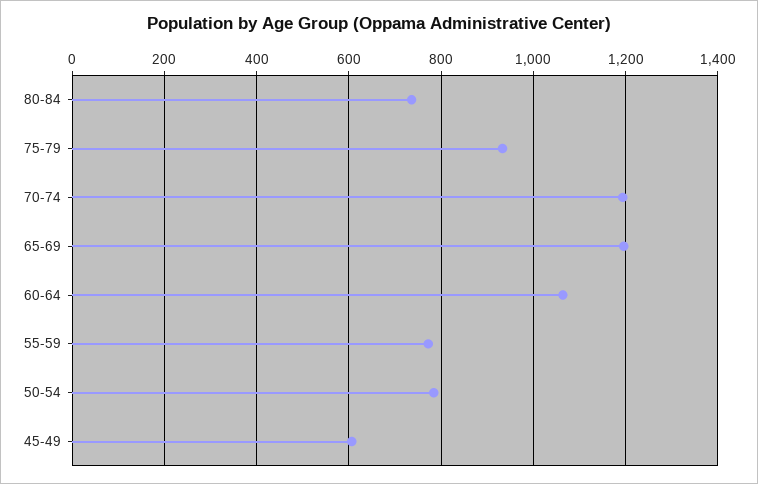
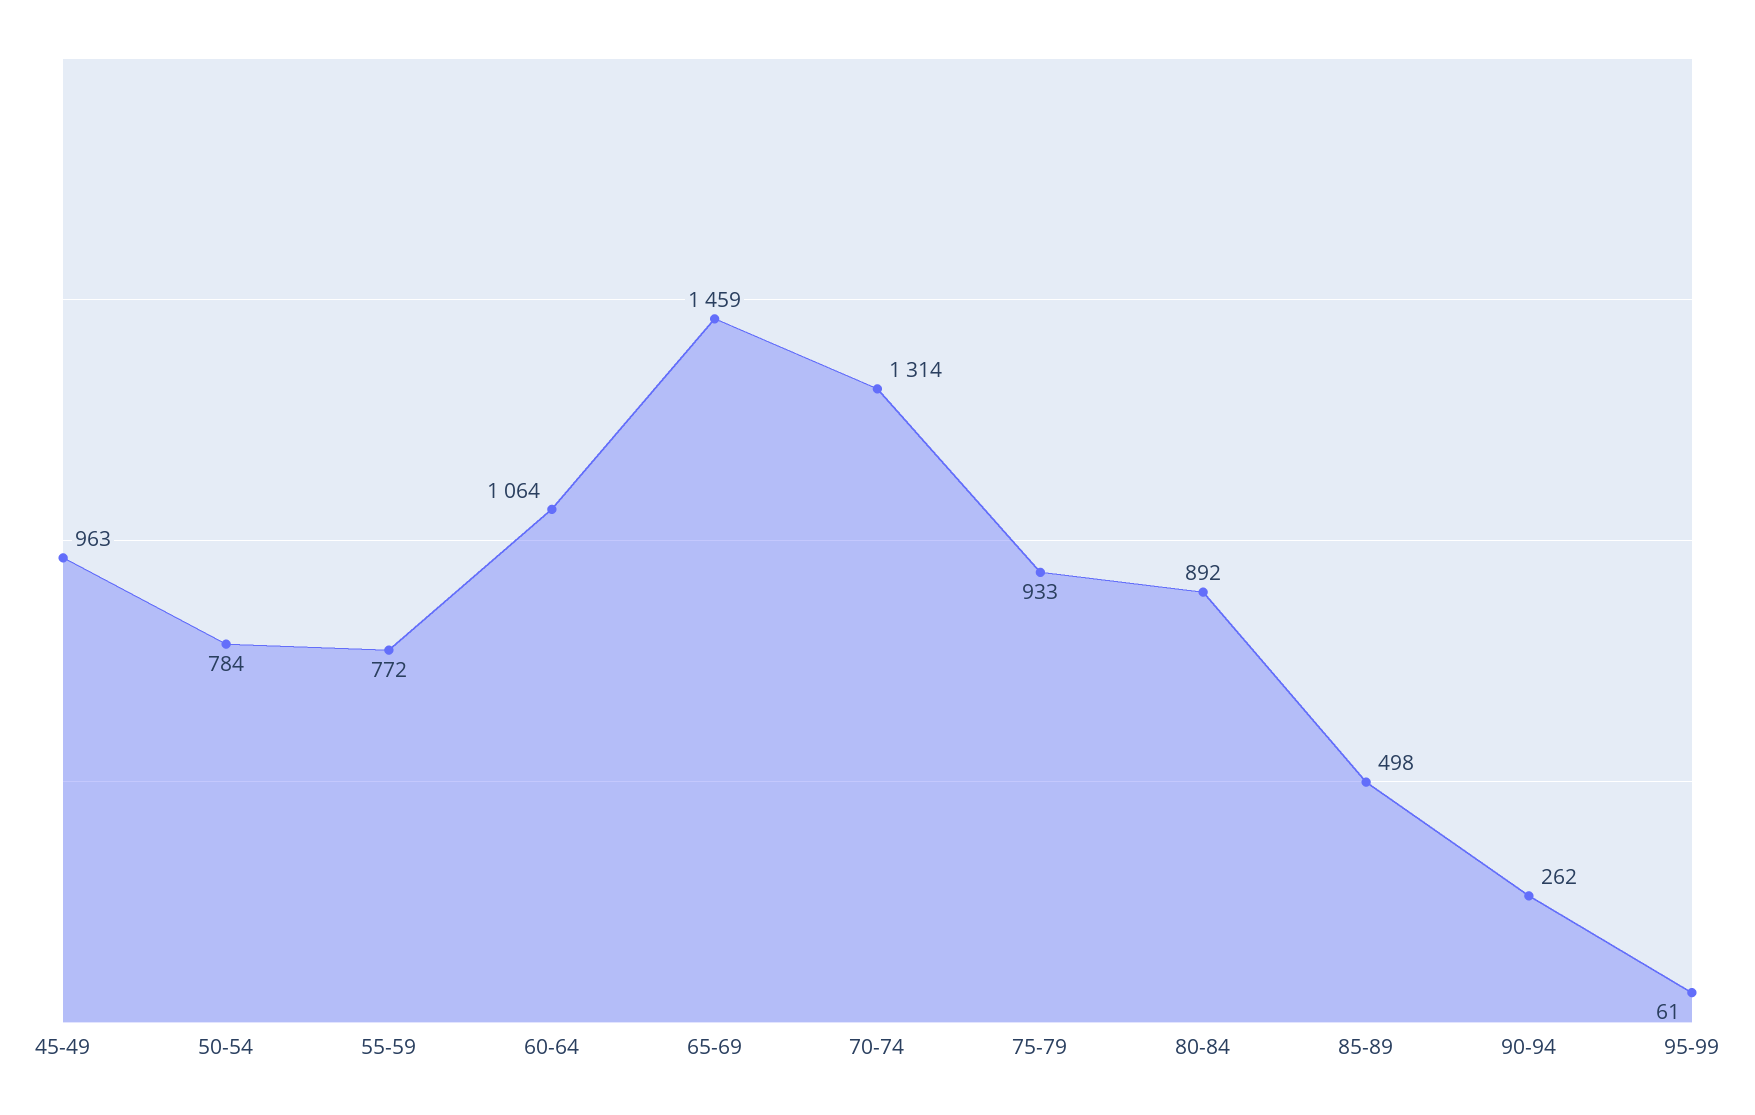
80-84: 740 -> 892
70-74: 1200 -> 1314
65-69: 1200 -> 1459
45-49: 600 -> 963
85-89: none -> 498
90-94: none -> 262
95-99: none -> 61

